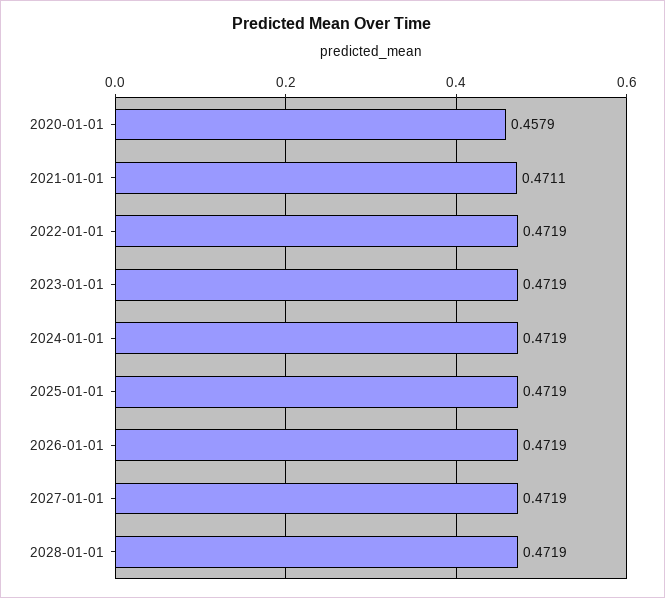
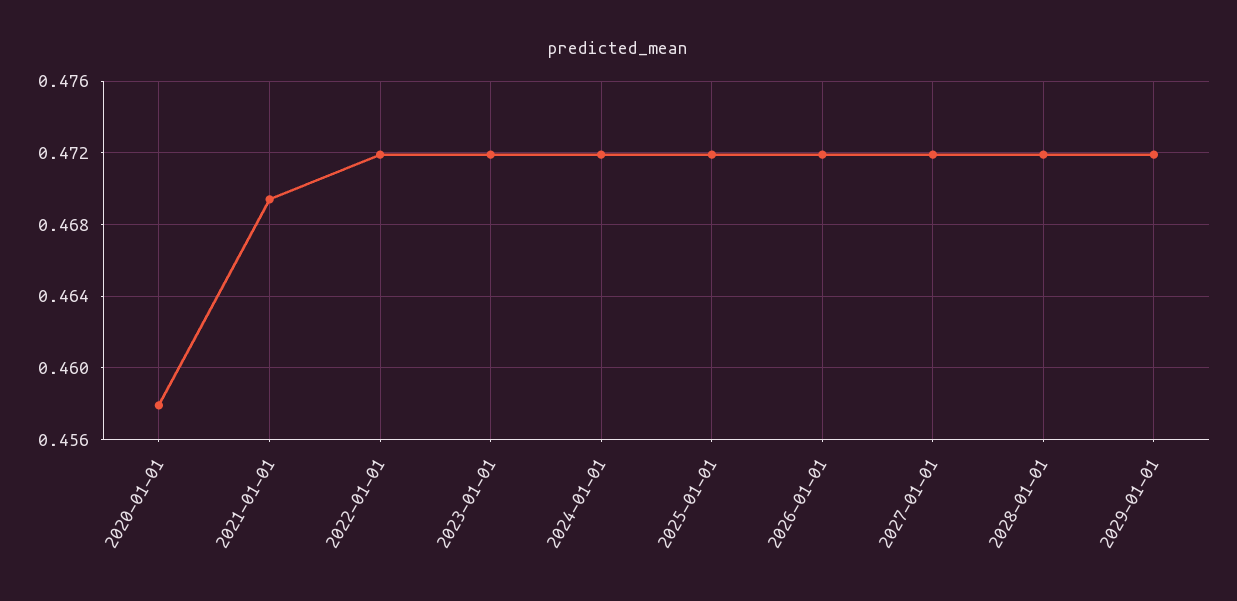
2021-01-01: 0.4711 -> 0.4695
2029-01-01: none -> 0.472

